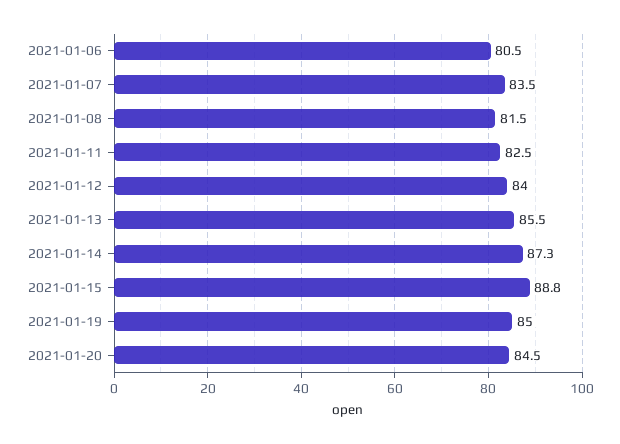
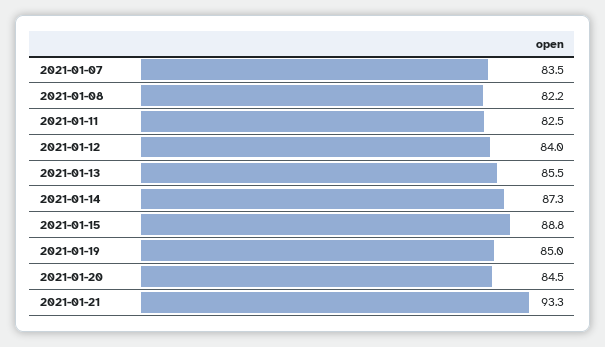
2021-01-06: 80.5 -> none
2021-01-08: 81.5 -> 82.2
2021-01-21: none -> 93.3

